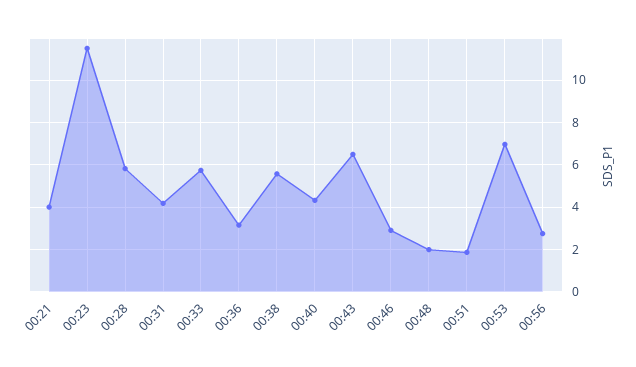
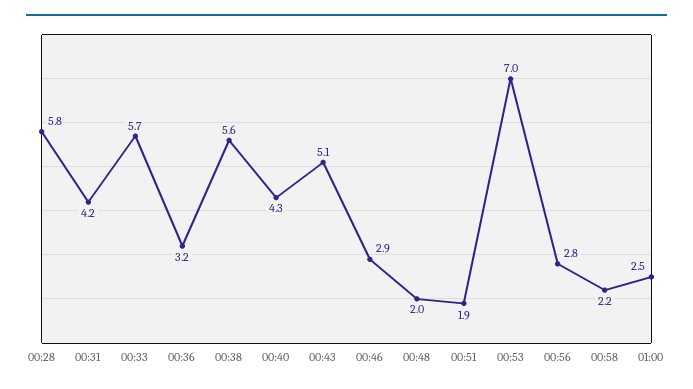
00:21: 4 -> none
00:23: 11.5 -> none
00:43: 6.5 -> 5.1
00:58: none -> 2.2
01:00: none -> 2.5

